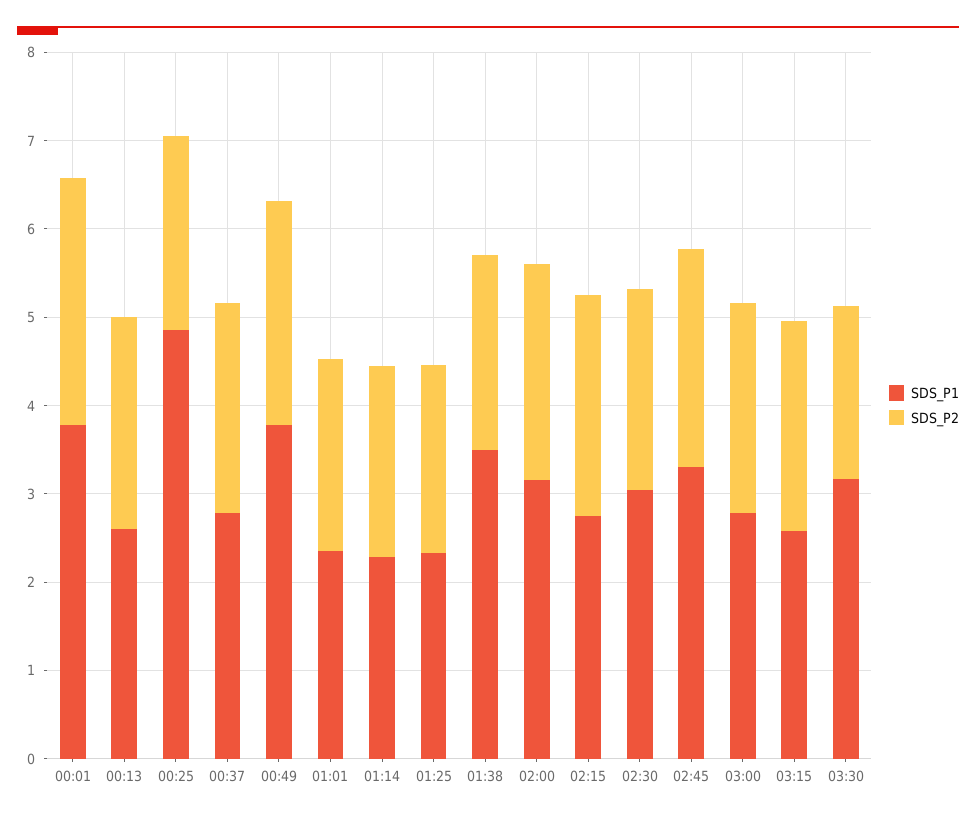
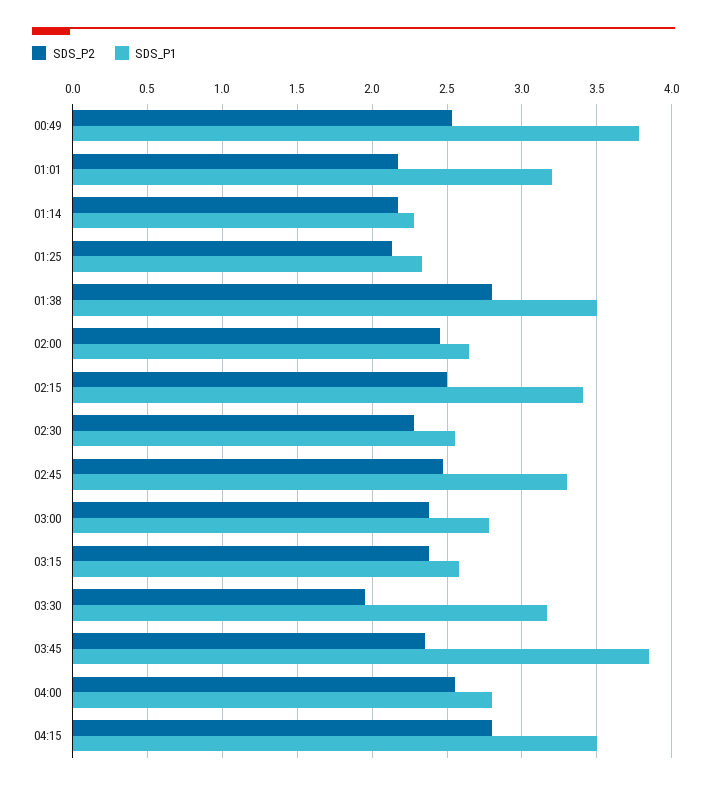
SDS_P1, 00:01: 3.8 -> none
SDS_P2, 00:01: 2.8 -> none
SDS_P1, 00:13: 2.6 -> none
SDS_P2, 00:13: 2.4 -> none
SDS_P1, 00:25: 4.8 -> none
SDS_P2, 00:25: 2.2 -> none
SDS_P1, 00:37: 2.8 -> none
SDS_P2, 00:37: 2.4 -> none
SDS_P1, 01:01: 2.4 -> 3.2
SDS_P2, 01:38: 2.2 -> 2.8
SDS_P1, 02:00: 3.2 -> 2.65
SDS_P1, 02:15: 2.8 -> 3.4
SDS_P1, 02:30: 3 -> 2.55
SDS_P2, 03:45: none -> 2.35
SDS_P1, 03:45: none -> 3.85
SDS_P2, 04:00: none -> 2.55
SDS_P1, 04:00: none -> 2.8
SDS_P2, 04:15: none -> 2.8
SDS_P1, 04:15: none -> 3.5

